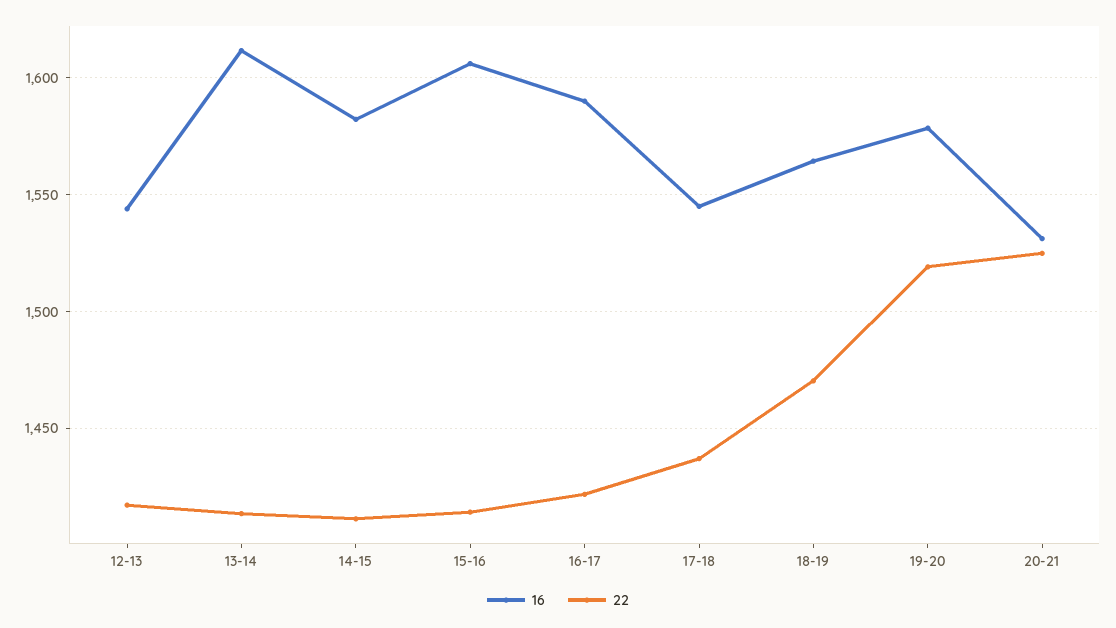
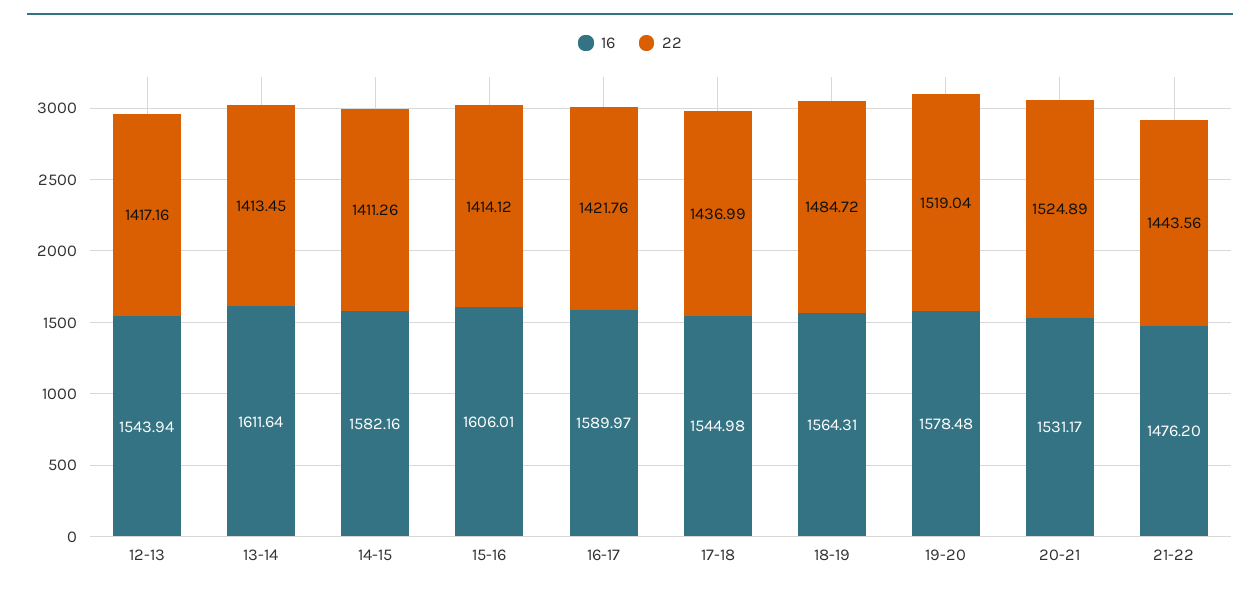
22, 18-19: 1470 -> 1484.72
16, 21-22: none -> 1476.2
22, 21-22: none -> 1443.56

